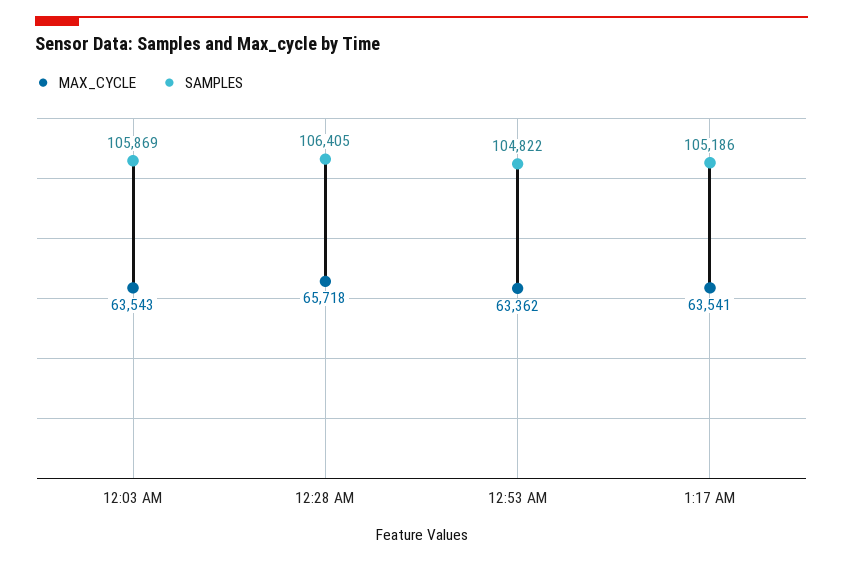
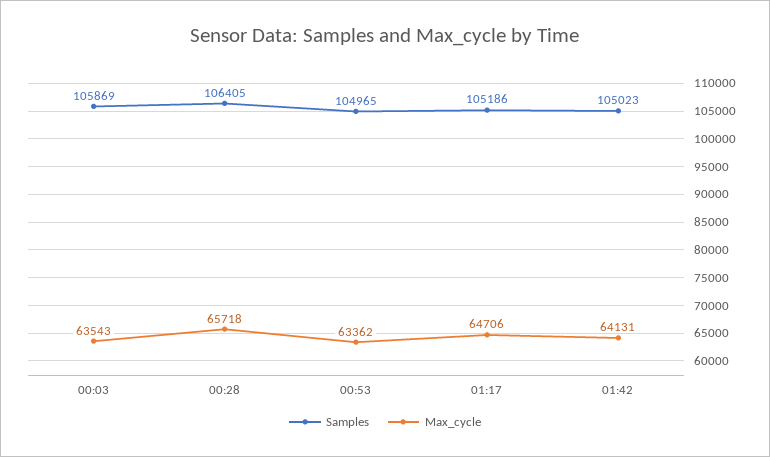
SAMPLES, 12:53 AM: 104822 -> 104965
MAX_CYCLE, 1:17 AM: 63541 -> 64706
SAMPLES, 01:42: none -> 105023
MAX_CYCLE, 01:42: none -> 64131

